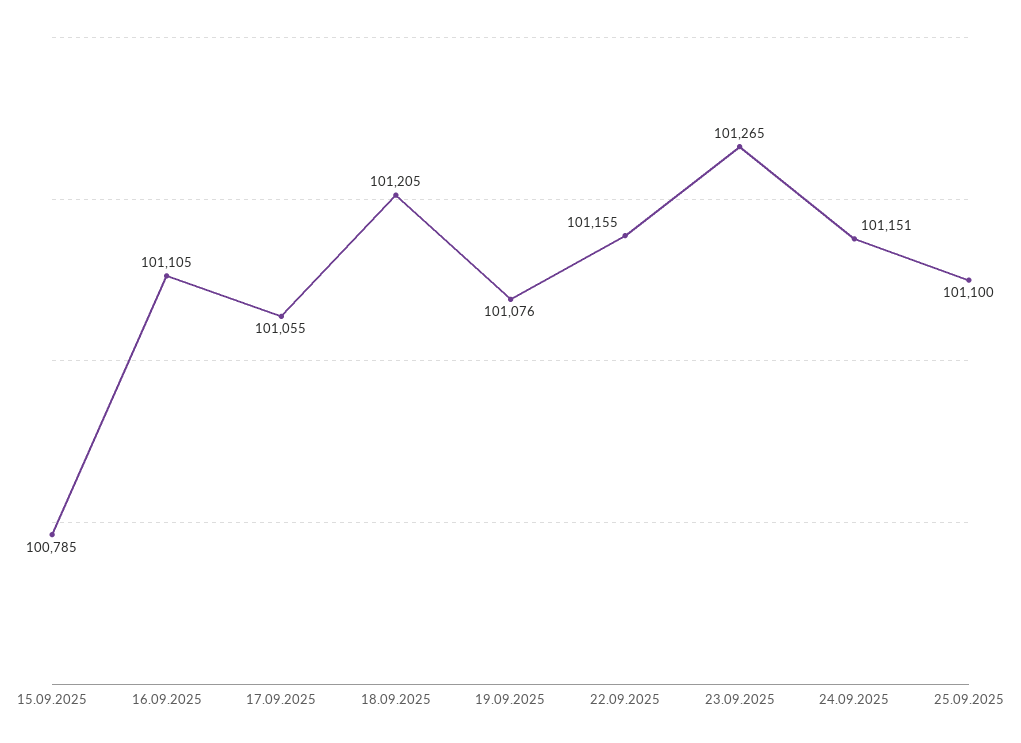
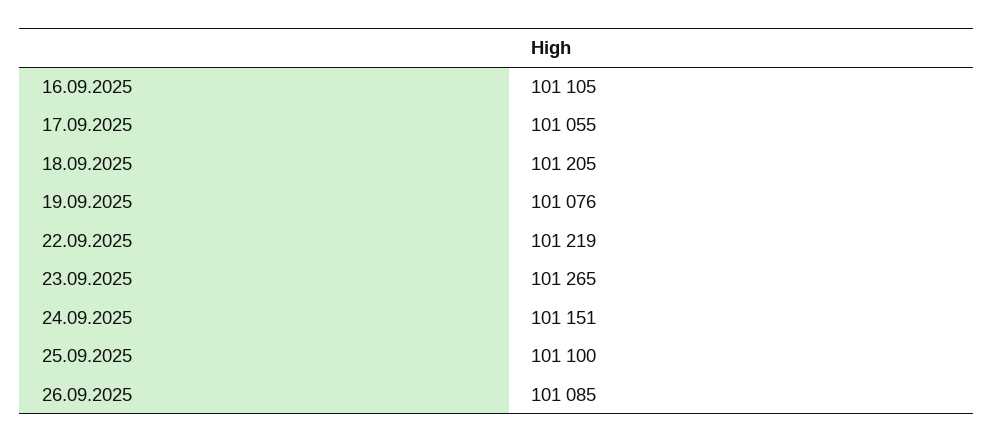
15.09.2025: 100785 -> none
22.09.2025: 101155 -> 101219
26.09.2025: none -> 101085

